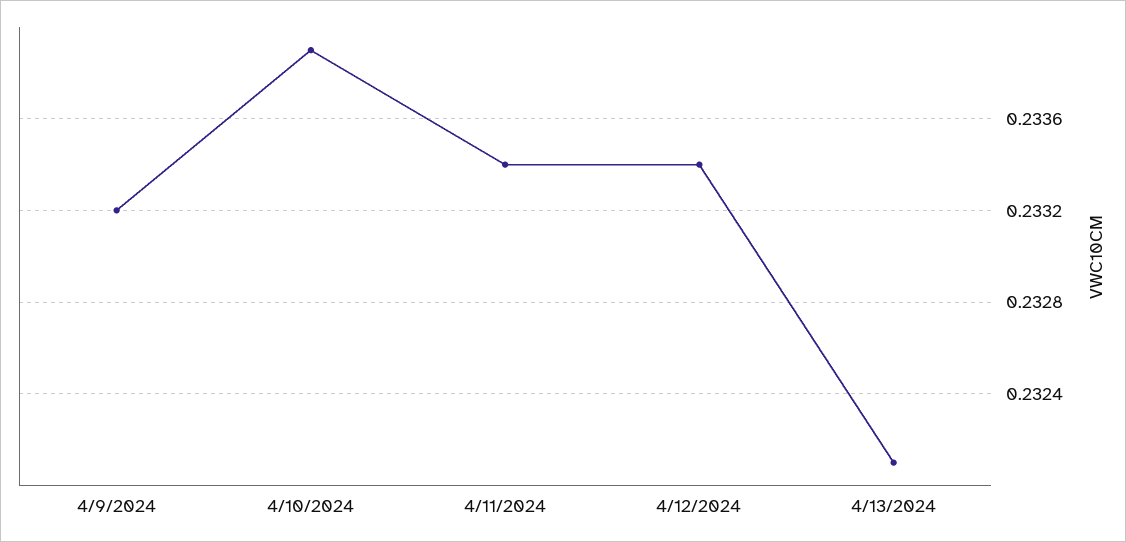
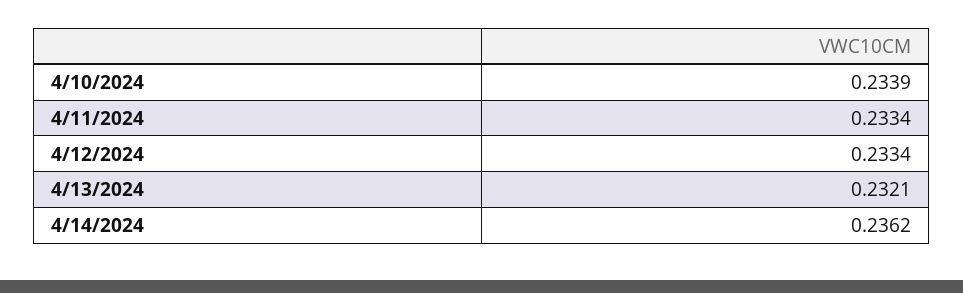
4/9/2024: 0.2332 -> none
4/14/2024: none -> 0.2362

